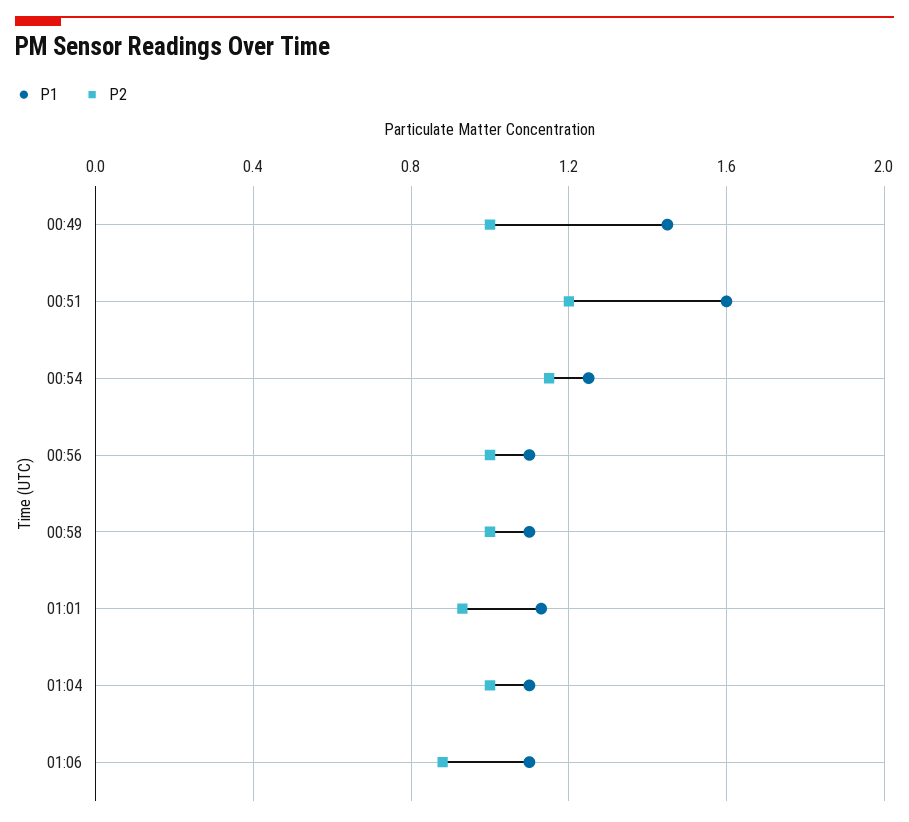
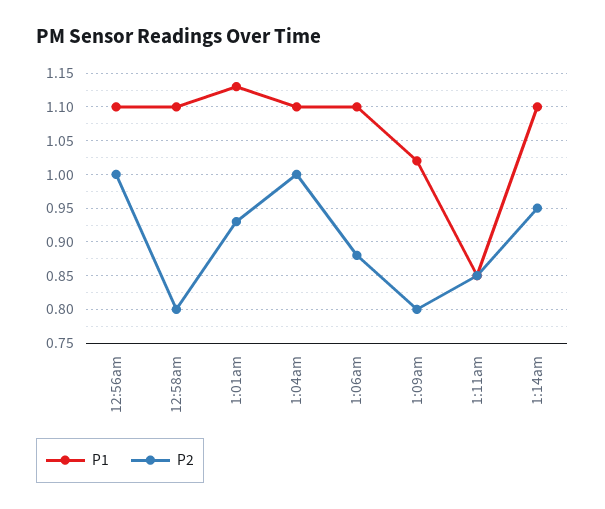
P1, 00:49: 1.45 -> none
P2, 00:49: 1 -> none
P1, 00:51: 1.6 -> none
P2, 00:51: 1.2 -> none
P1, 00:54: 1.25 -> none
P2, 00:54: 1.15 -> none
P2, 00:58: 1 -> 0.8
P1, 1:09am: none -> 1.02
P2, 1:09am: none -> 0.8
P1, 1:11am: none -> 0.85
P2, 1:11am: none -> 0.85
P1, 1:14am: none -> 1.1
P2, 1:14am: none -> 0.95

